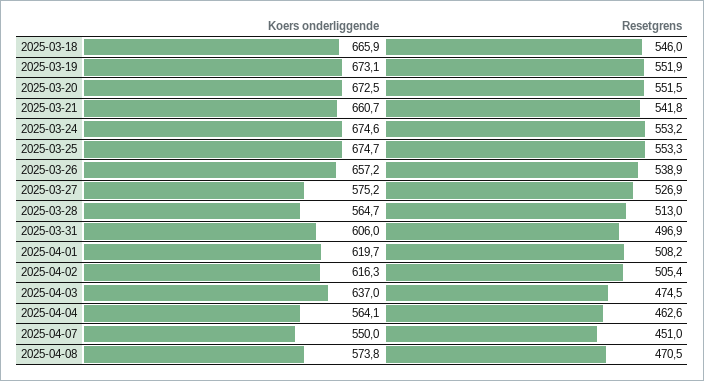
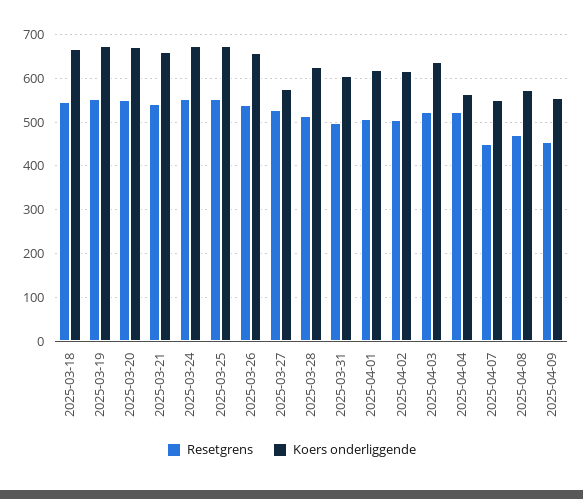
Koers onderliggende, 2025-03-28: 564.7 -> 620
Resetgrens, 2025-04-03: 474.5 -> 520
Resetgrens, 2025-04-04: 462.6 -> 520
Resetgrens, 2025-04-09: none -> 460
Koers onderliggende, 2025-04-09: none -> 560

